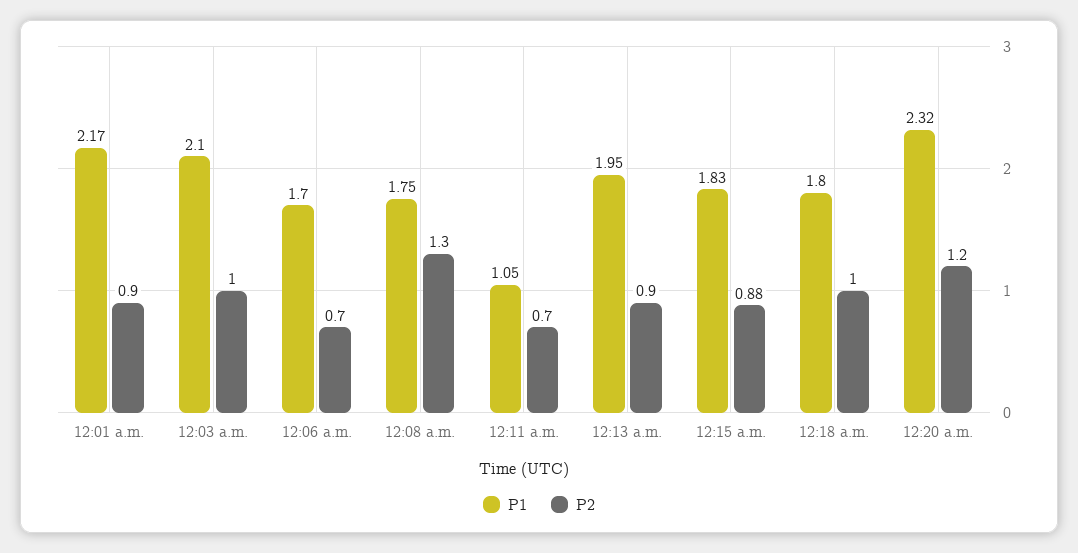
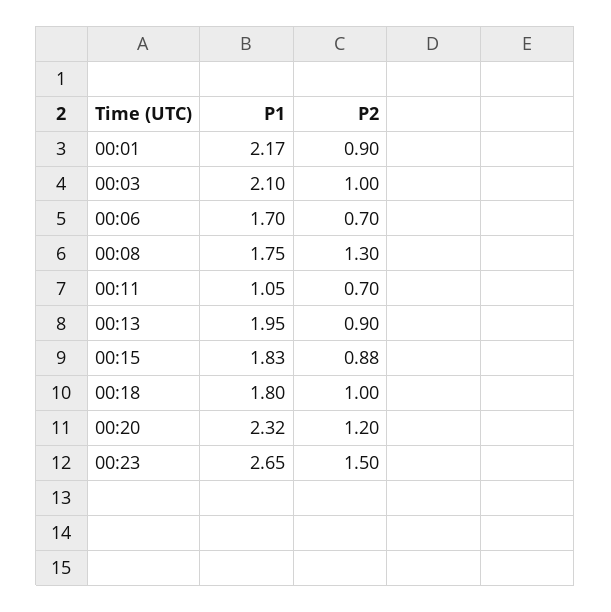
P1, 00:23: none -> 2.65
P2, 00:23: none -> 1.5

